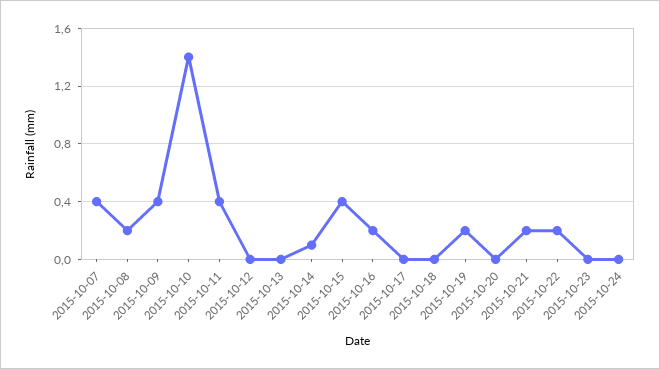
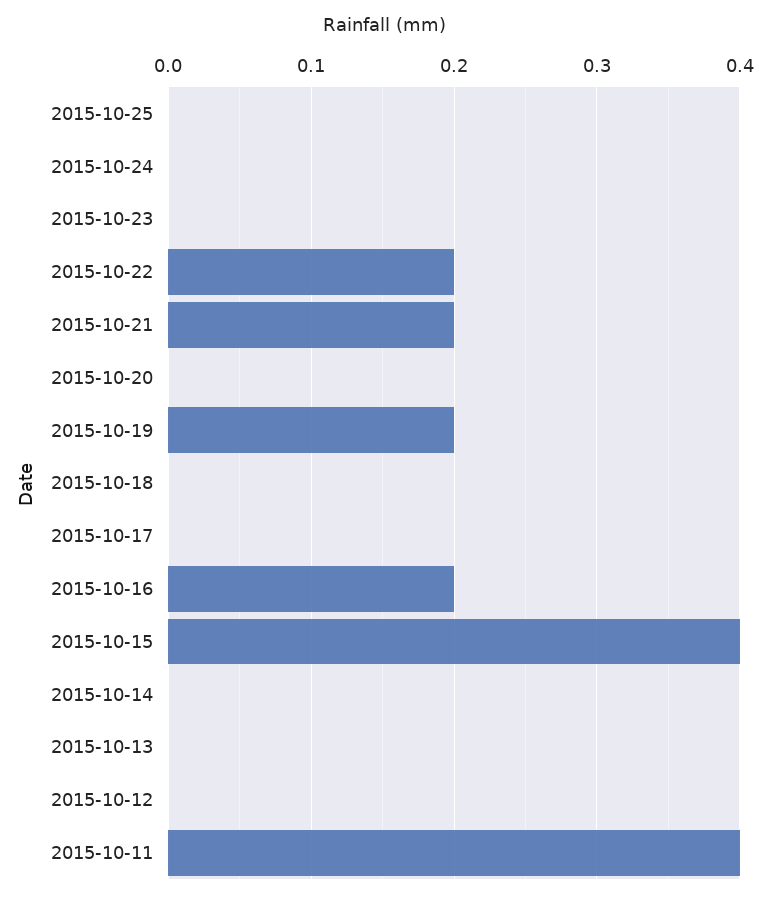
2015-10-07: 0.4 -> none
2015-10-08: 0.2 -> none
2015-10-09: 0.4 -> none
2015-10-10: 1.4 -> none
2015-10-14: 0.1 -> 0
2015-10-25: none -> 0

